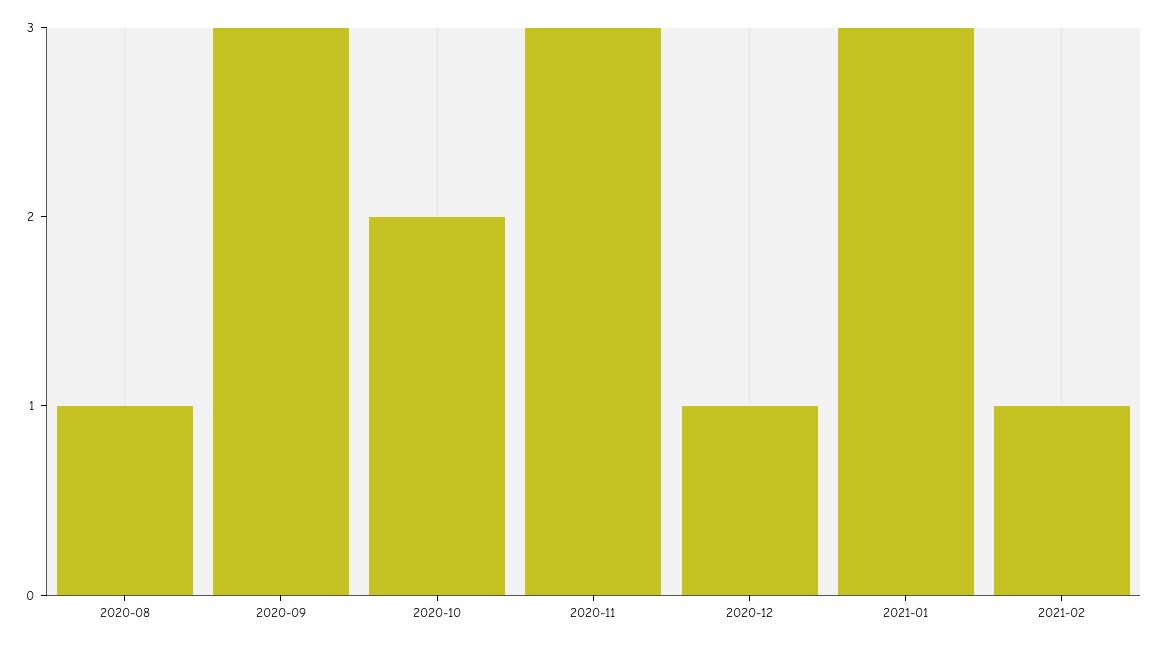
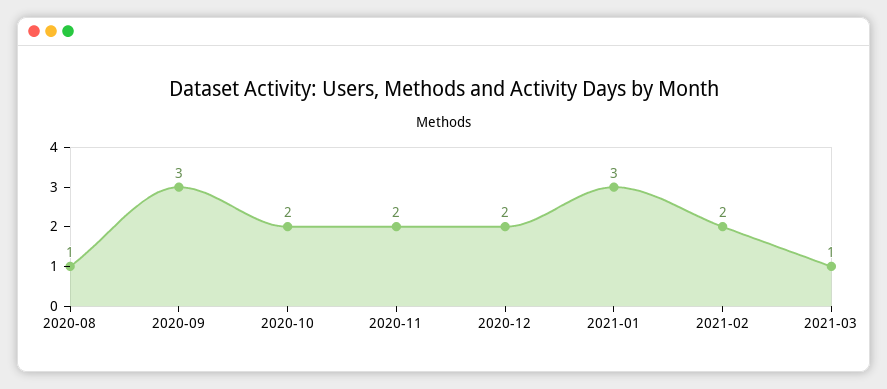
2020-11: 3 -> 2
2020-12: 1 -> 2
2021-02: 1 -> 2
2021-03: none -> 1

